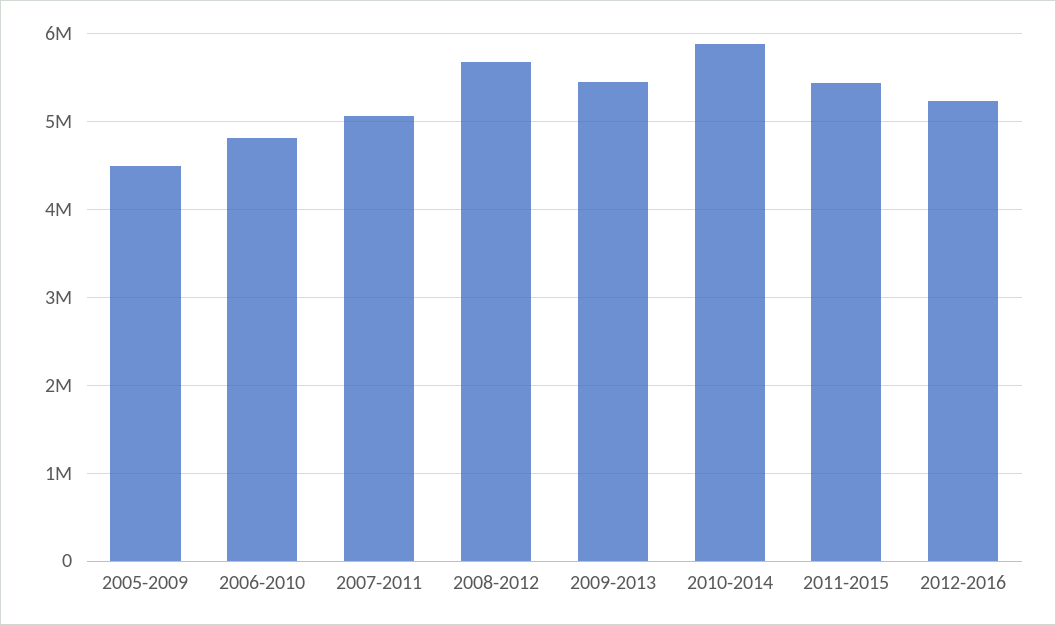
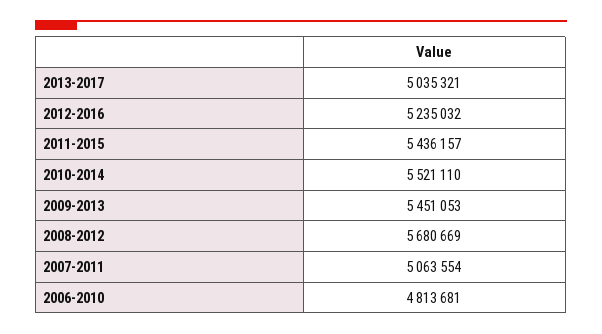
2005-2009: 4500000 -> none
2010-2014: 5900000 -> 5521110
2013-2017: none -> 5035321

